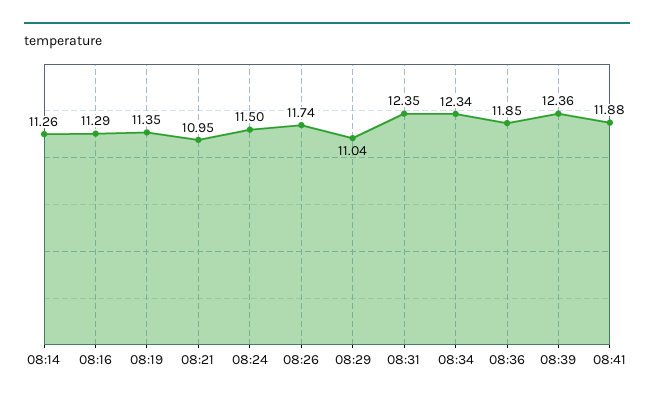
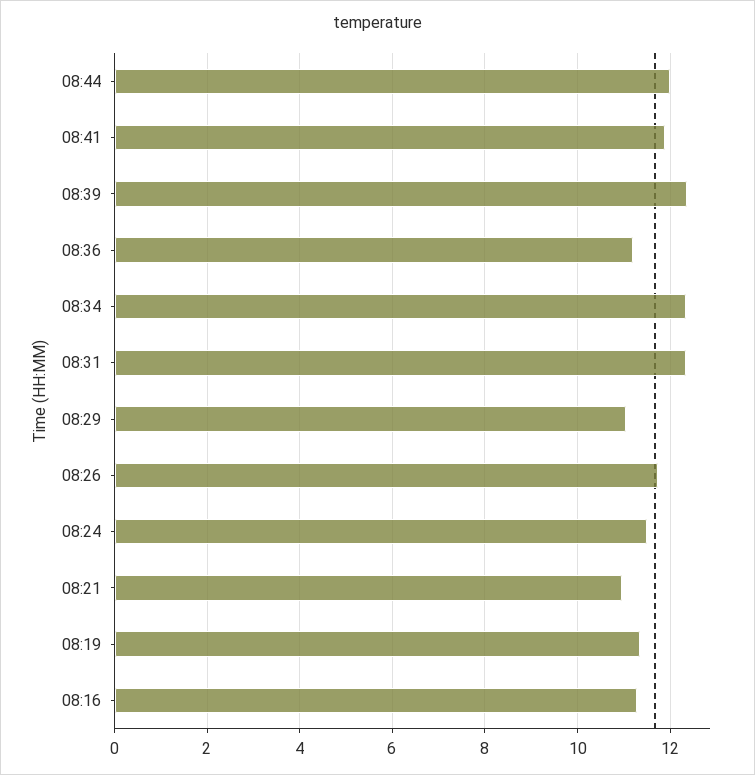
08:14: 11.26 -> none
08:36: 11.85 -> 11.2
08:44: none -> 12

